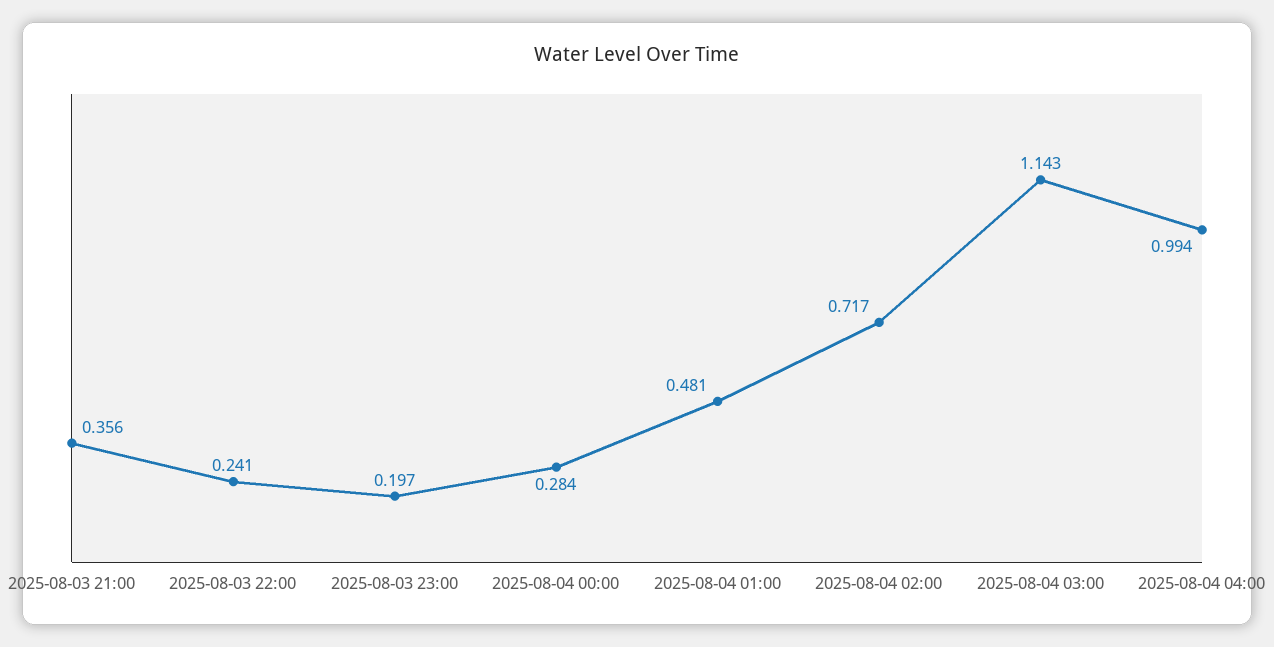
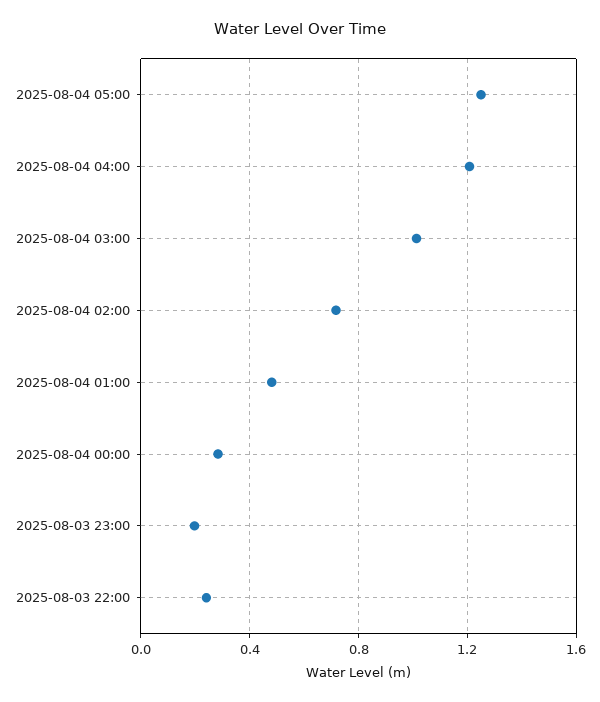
2025-08-03 21:00: 0.356 -> none
2025-08-04 03:00: 1.143 -> 1
2025-08-04 04:00: 0.994 -> 1.2
2025-08-04 05:00: none -> 1.25

